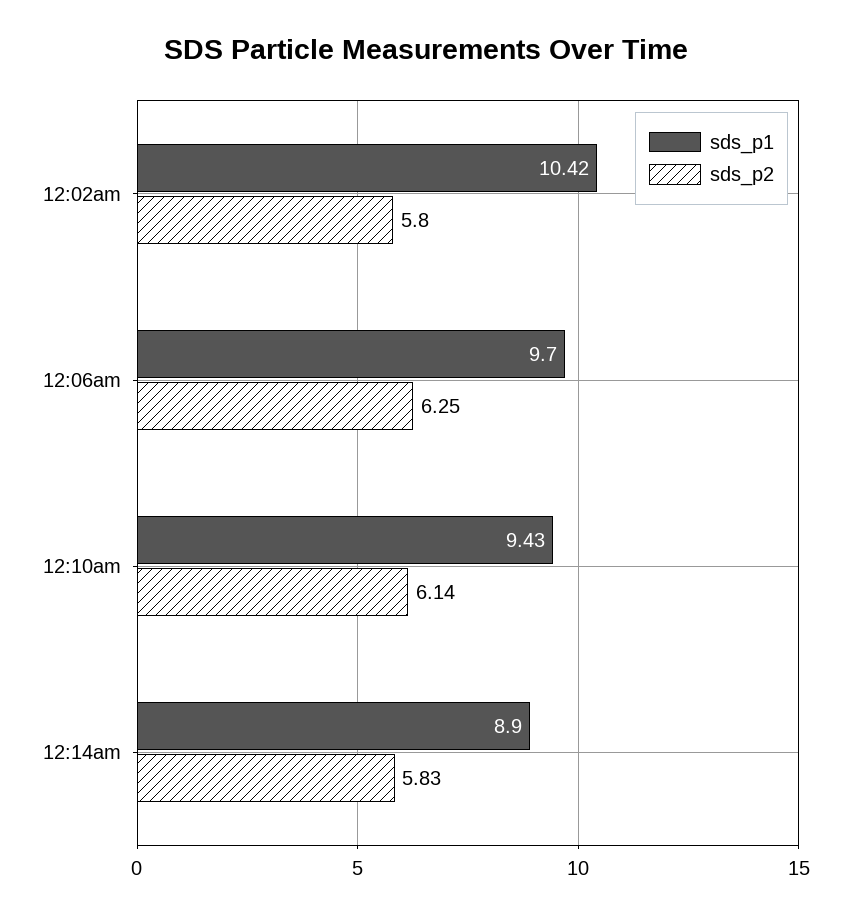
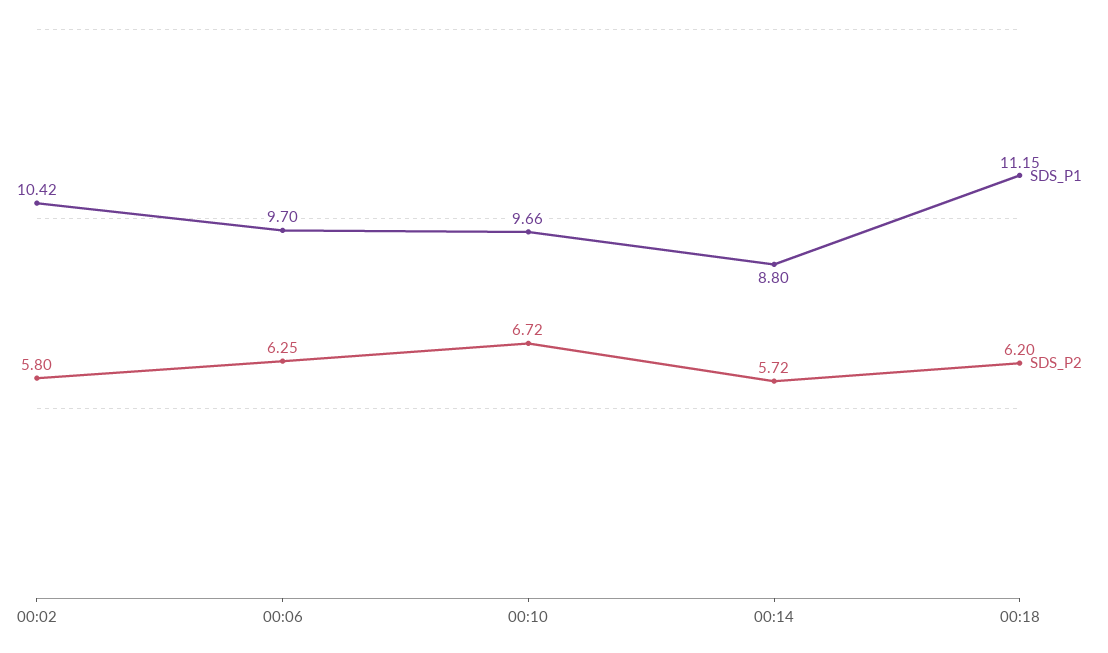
sds_p1, 12:10am: 9.43 -> 9.66
sds_p2, 12:10am: 6.14 -> 6.72
sds_p1, 12:14am: 8.9 -> 8.8
sds_p2, 12:14am: 5.83 -> 5.72
sds_p1, 00:18: none -> 11.15
sds_p2, 00:18: none -> 6.2

